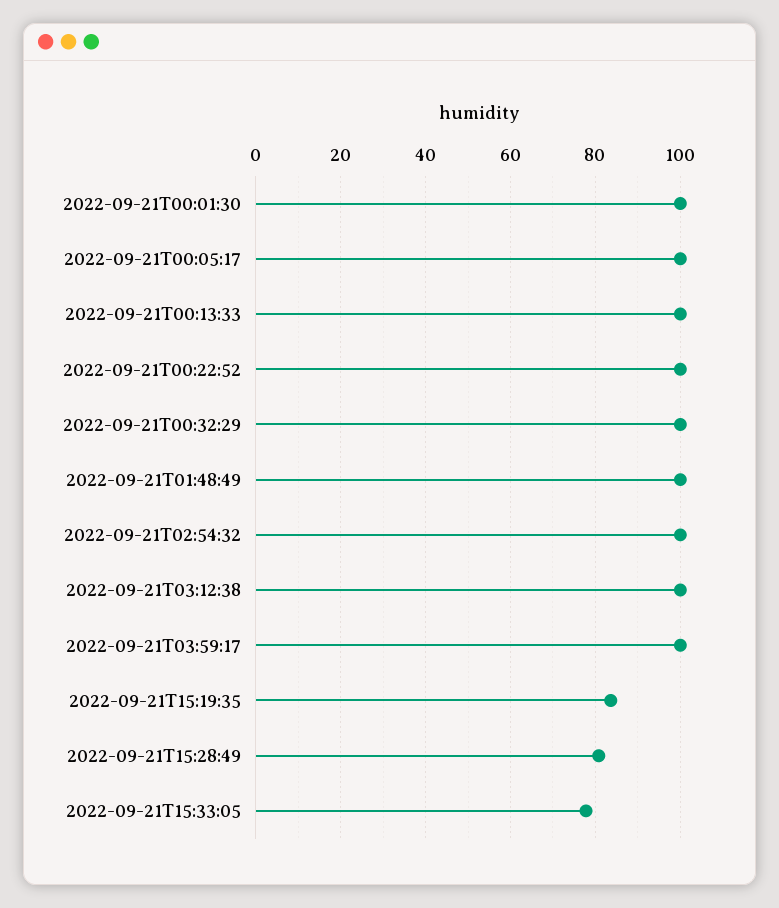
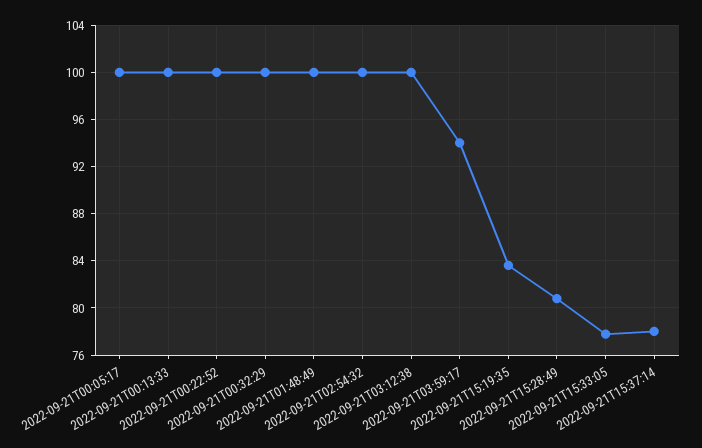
2022-09-21T00:01:30: 100 -> none
2022-09-21T03:59:17: 100 -> 94
2022-09-21T15:37:14: none -> 78

